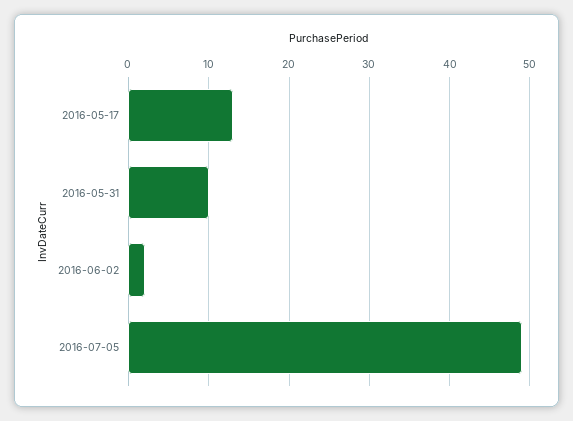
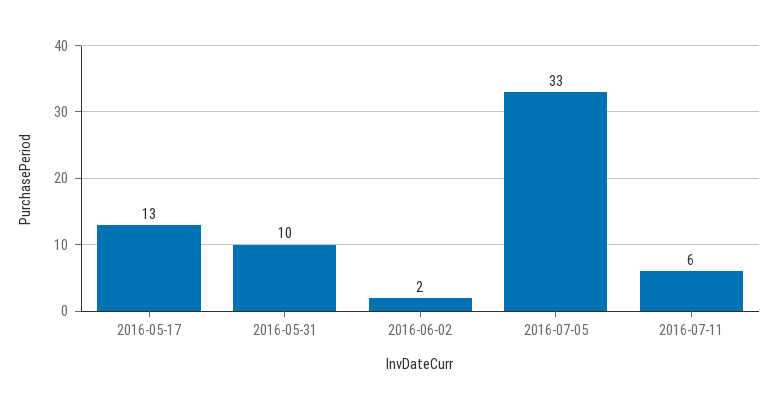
2016-07-05: 49 -> 33
2016-07-11: none -> 6

